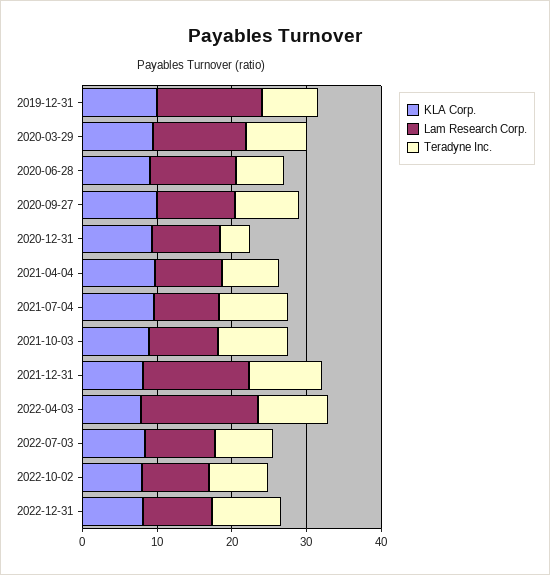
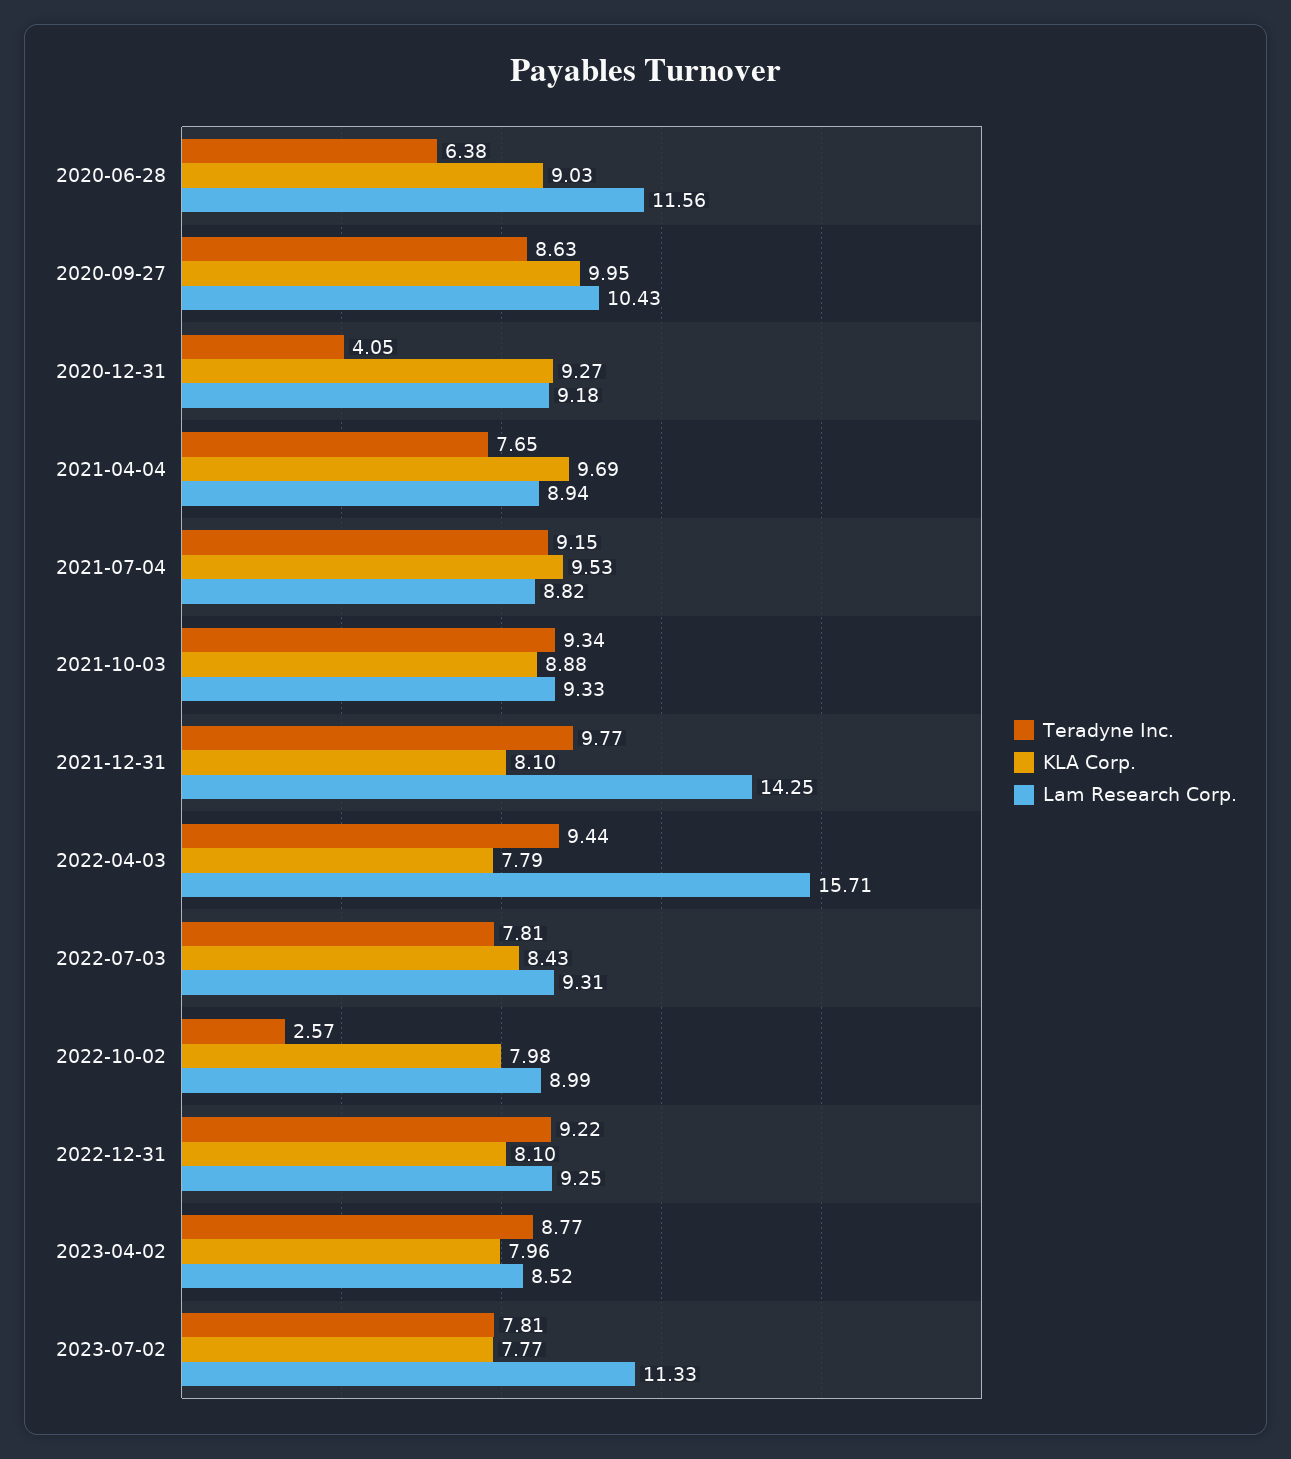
KLA Corp., 2019-12-31: 10 -> none
Lam Research Corp., 2019-12-31: 14 -> none
Teradyne Inc., 2019-12-31: 8 -> none
KLA Corp., 2020-03-29: 10 -> none
Lam Research Corp., 2020-03-29: 12 -> none
Teradyne Inc., 2020-03-29: 8 -> none
Teradyne Inc., 2022-10-02: 8 -> 2.57
Teradyne Inc., 2023-04-02: none -> 8.77
KLA Corp., 2023-04-02: none -> 7.96
Lam Research Corp., 2023-04-02: none -> 8.52
Teradyne Inc., 2023-07-02: none -> 7.81
KLA Corp., 2023-07-02: none -> 7.77
Lam Research Corp., 2023-07-02: none -> 11.33

